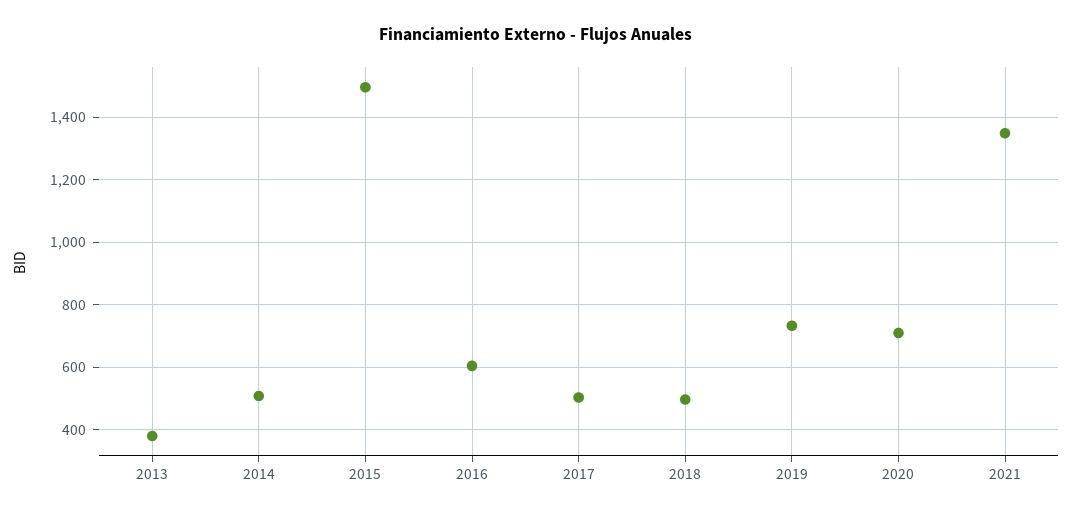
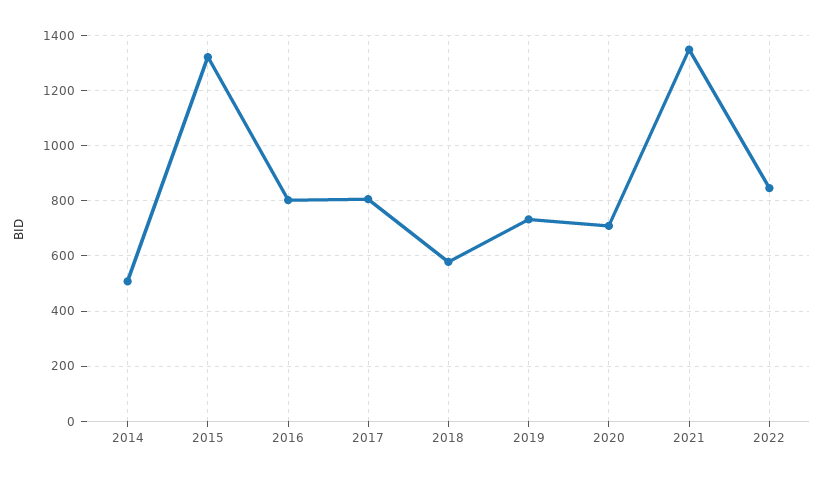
2013: 380 -> none
2015: 1500 -> 1325
2016: 600 -> 800
2017: 500 -> 800
2018: 500 -> 575
2022: none -> 850

